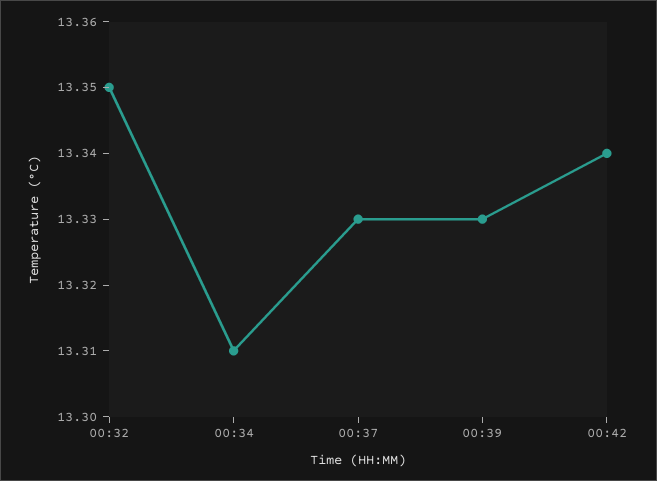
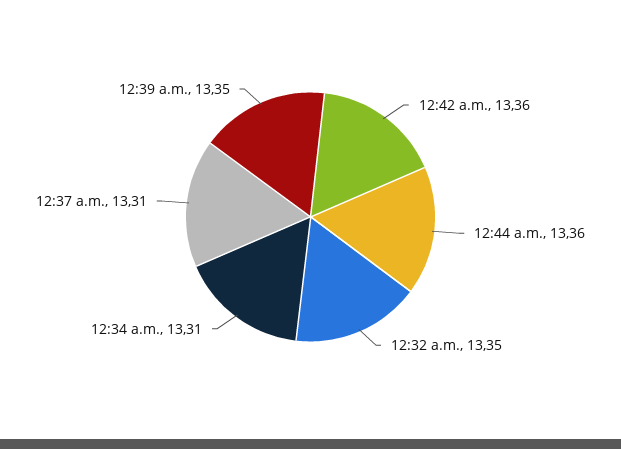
00:37: 13.33 -> 13.31
00:39: 13.33 -> 13.35
00:42: 13.34 -> 13.36
12:44 a.m.: none -> 13.36

